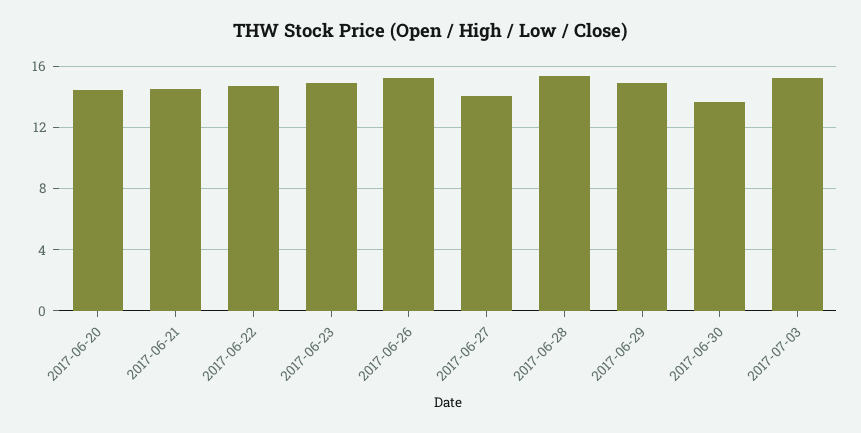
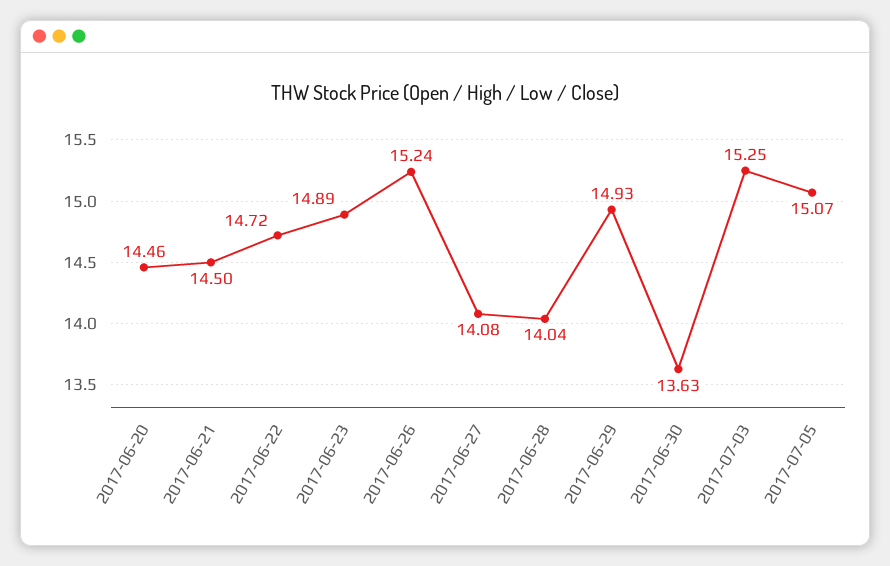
2017-06-28: 15.5 -> 14.04
2017-07-05: none -> 15.07

